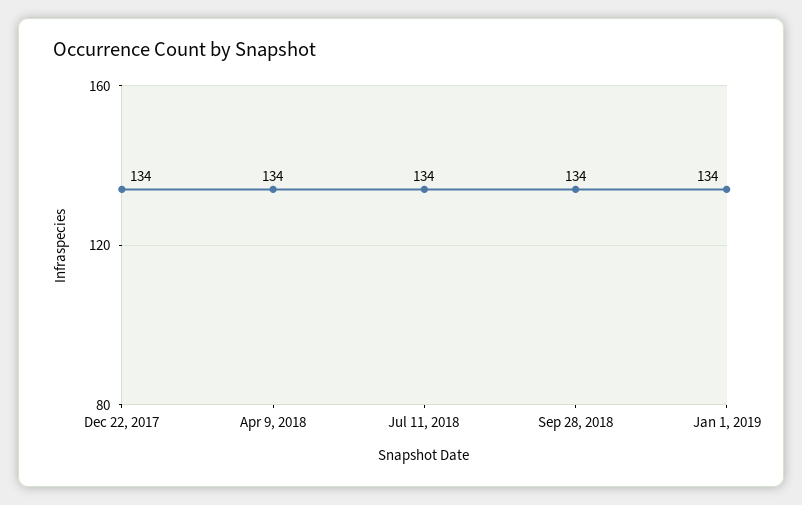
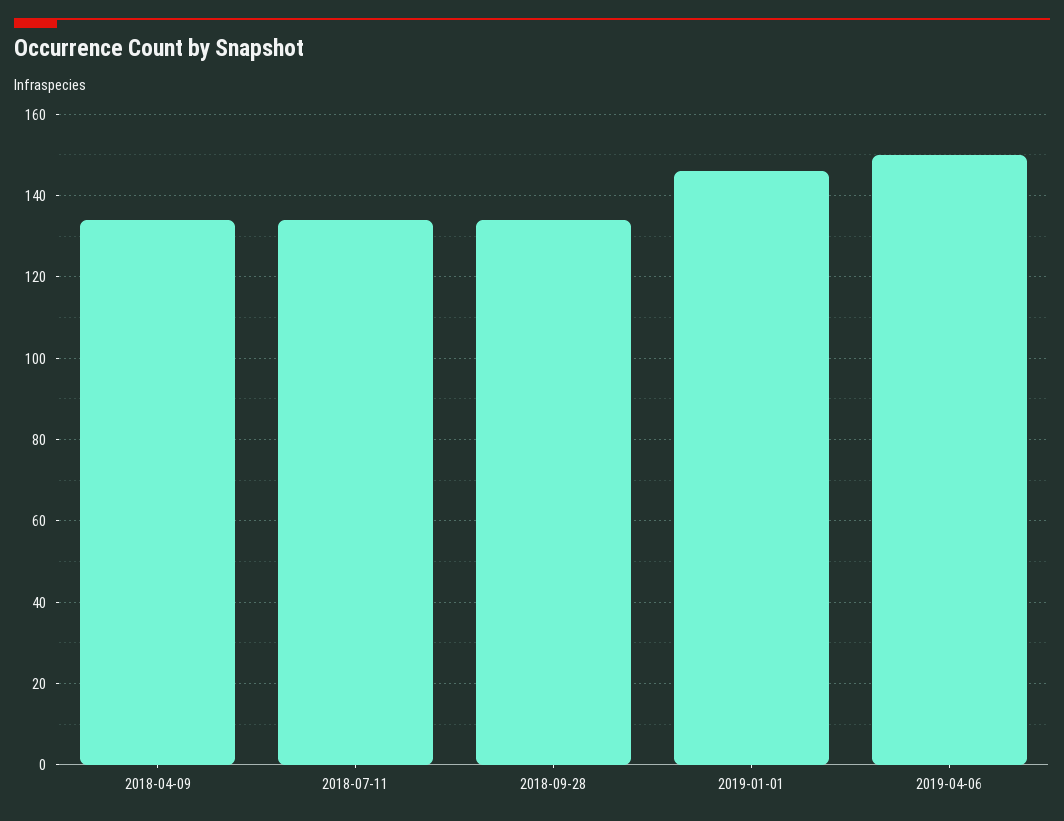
Dec 22, 2017: 134 -> none
Jan 1, 2019: 134 -> 145
2019-04-06: none -> 150

